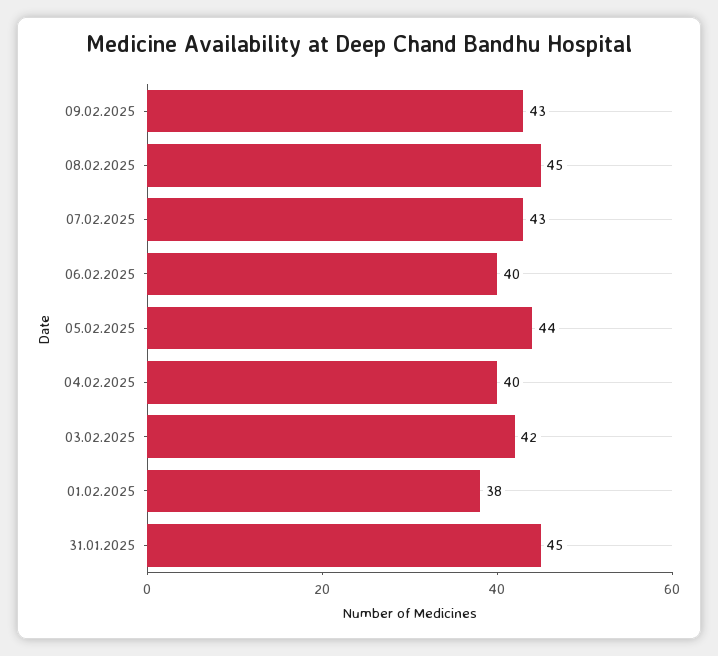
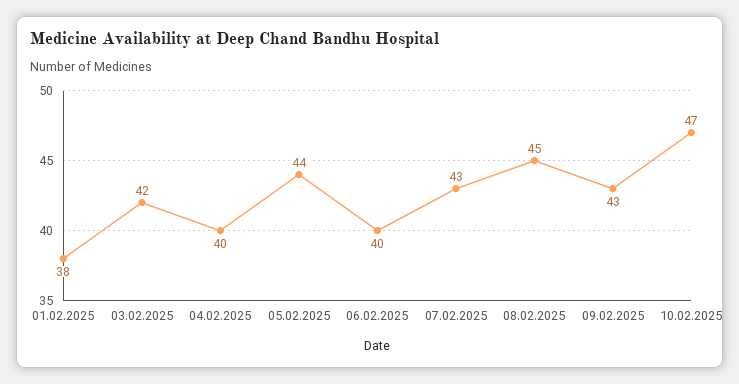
31.01.2025: 45 -> none
10.02.2025: none -> 47

